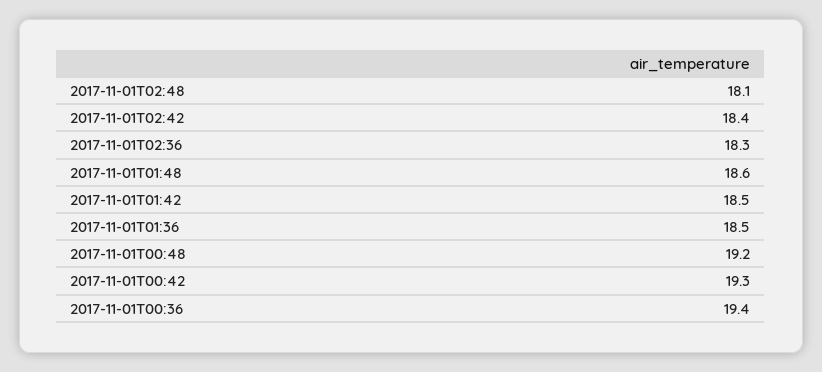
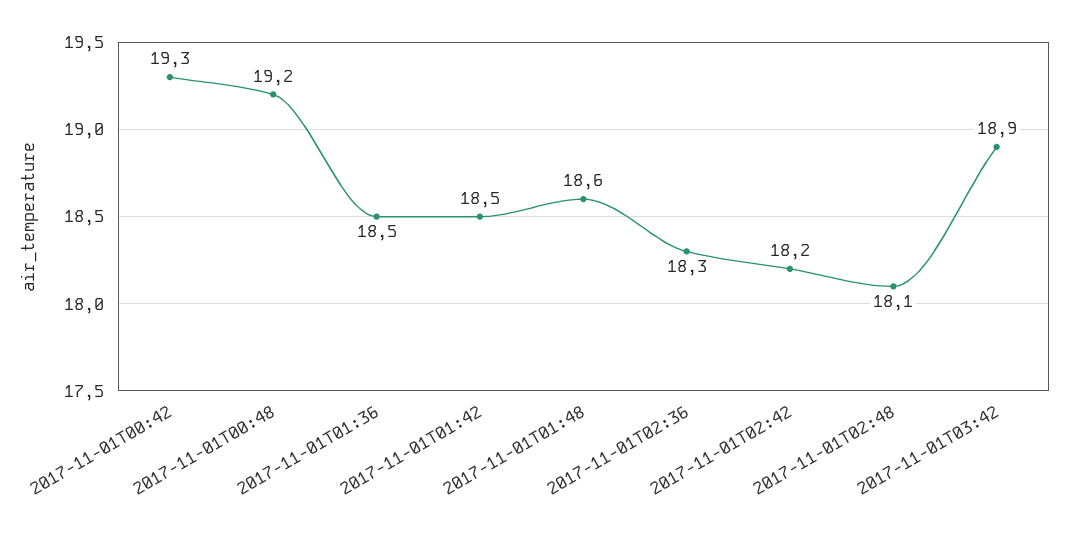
2017-11-01T02:42: 18.4 -> 18.2
2017-11-01T00:36: 19.4 -> none
2017-11-01T03:42: none -> 18.9

